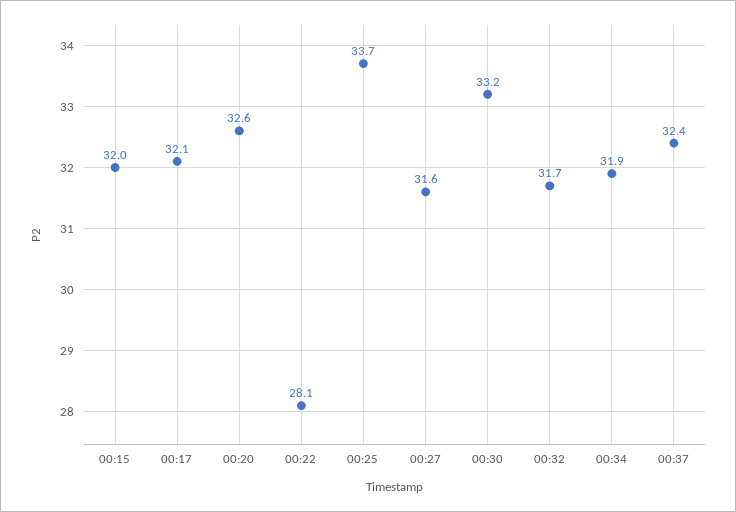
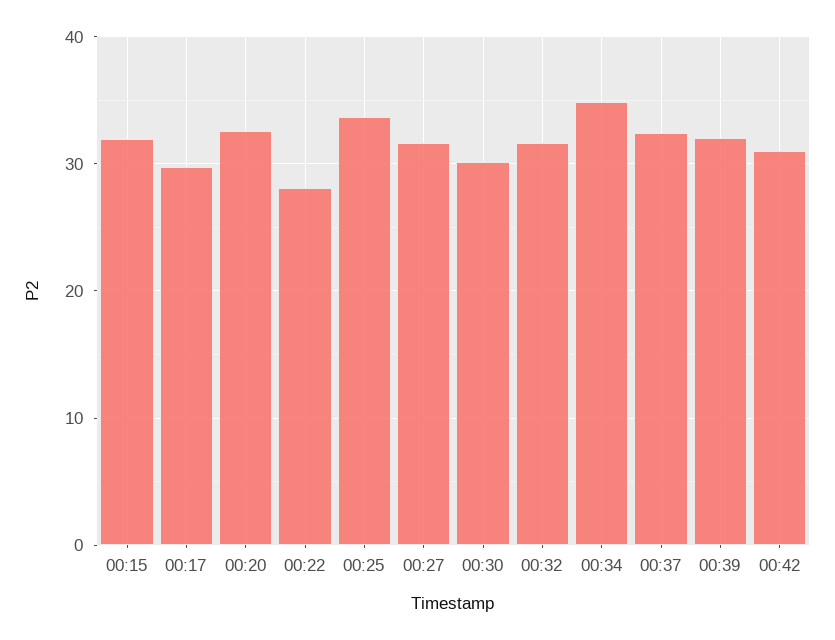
00:17: 32.1 -> 30
00:30: 33.2 -> 30
00:34: 31.9 -> 35
00:39: none -> 32
00:42: none -> 31

